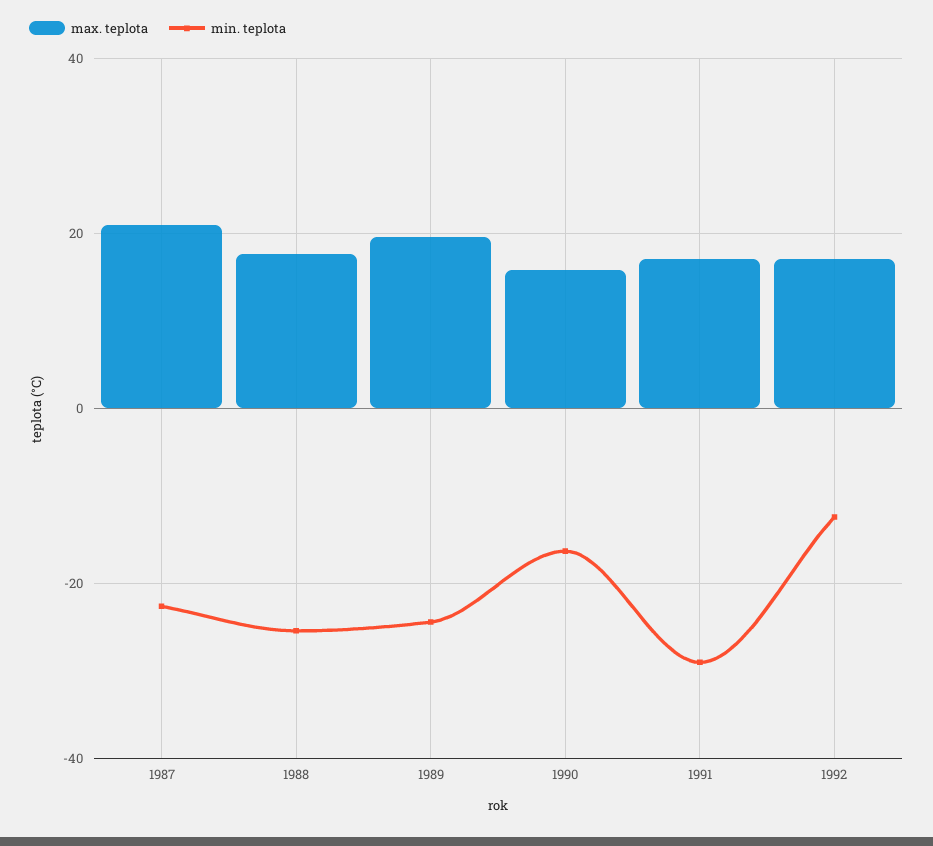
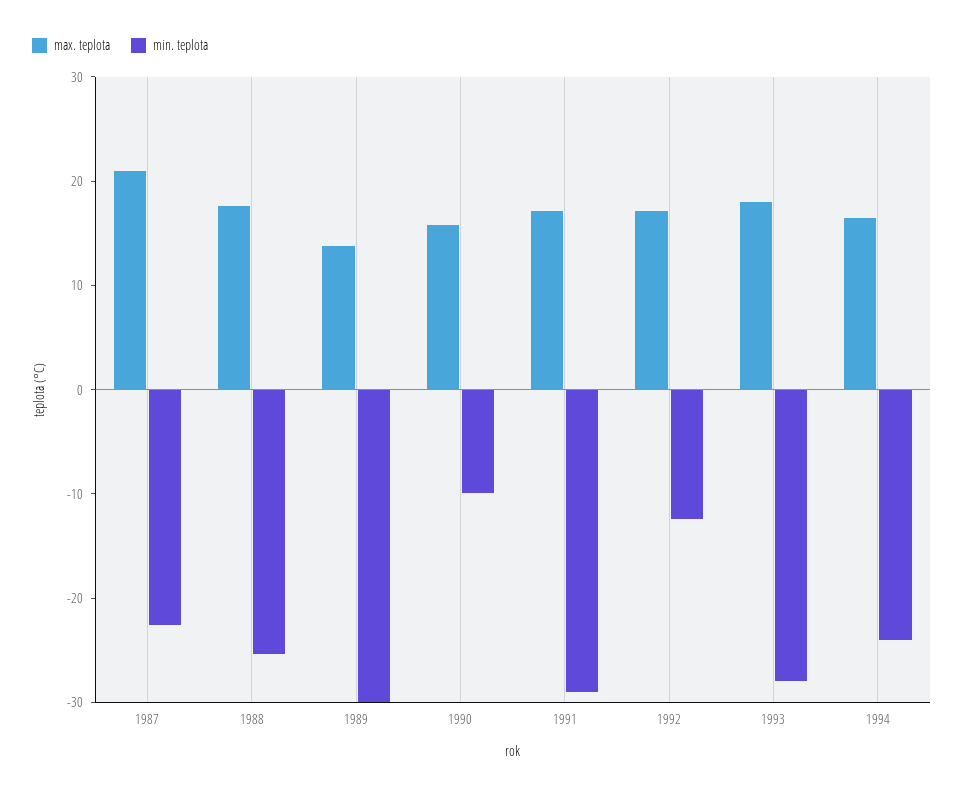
max. teplota, 1989: 20 -> 14
min. teplota, 1989: -24 -> -30
min. teplota, 1990: -16 -> -10
max. teplota, 1993: none -> 18
min. teplota, 1993: none -> -28
max. teplota, 1994: none -> 16
min. teplota, 1994: none -> -24

